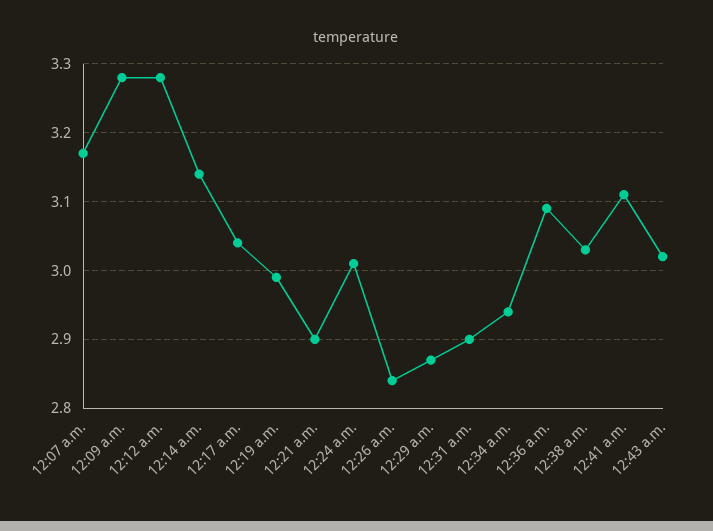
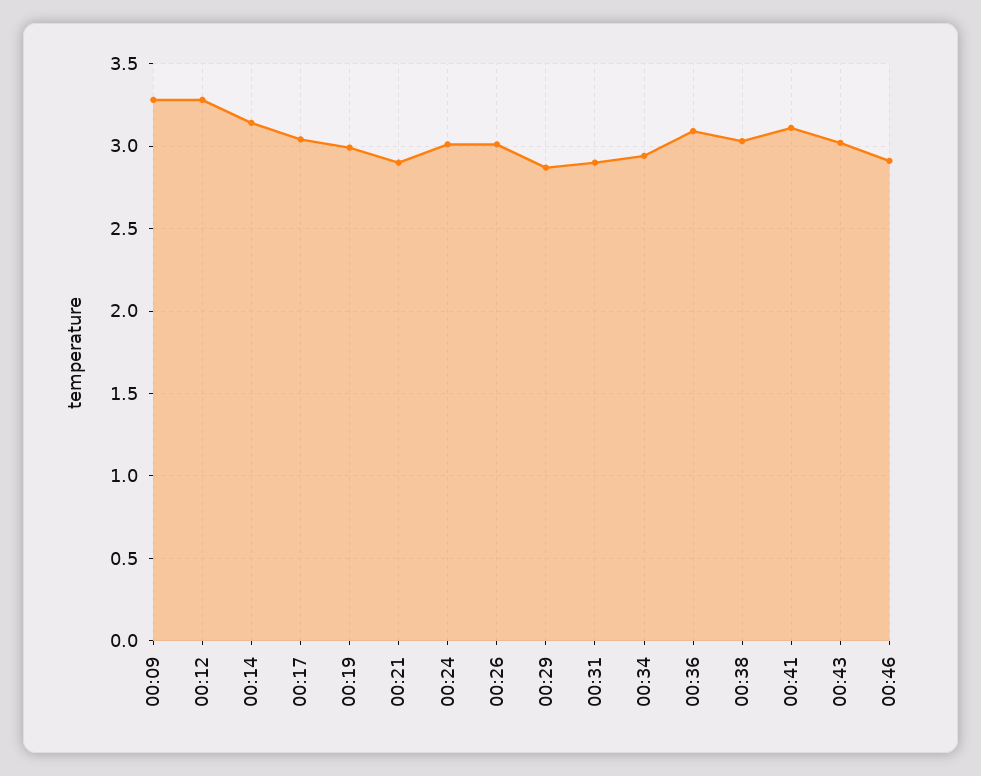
12:07 a.m.: 3.17 -> none
12:26 a.m.: 2.84 -> 3
00:46: none -> 2.9

